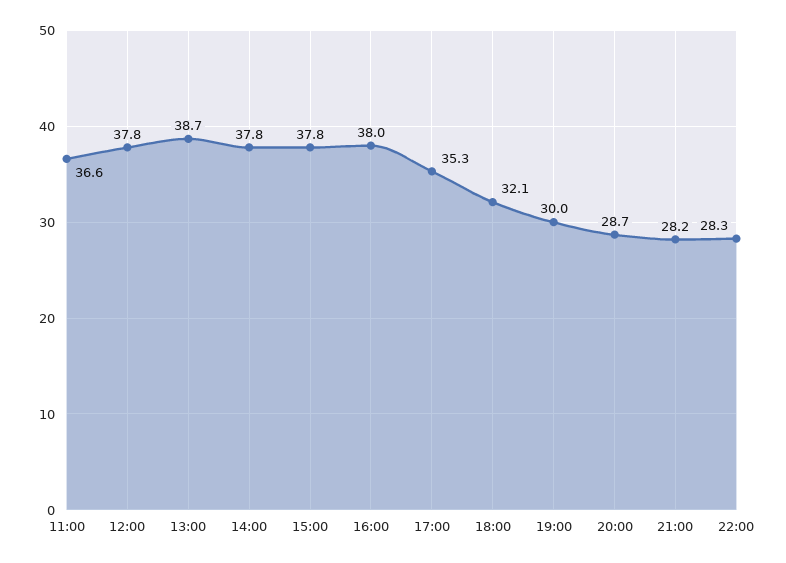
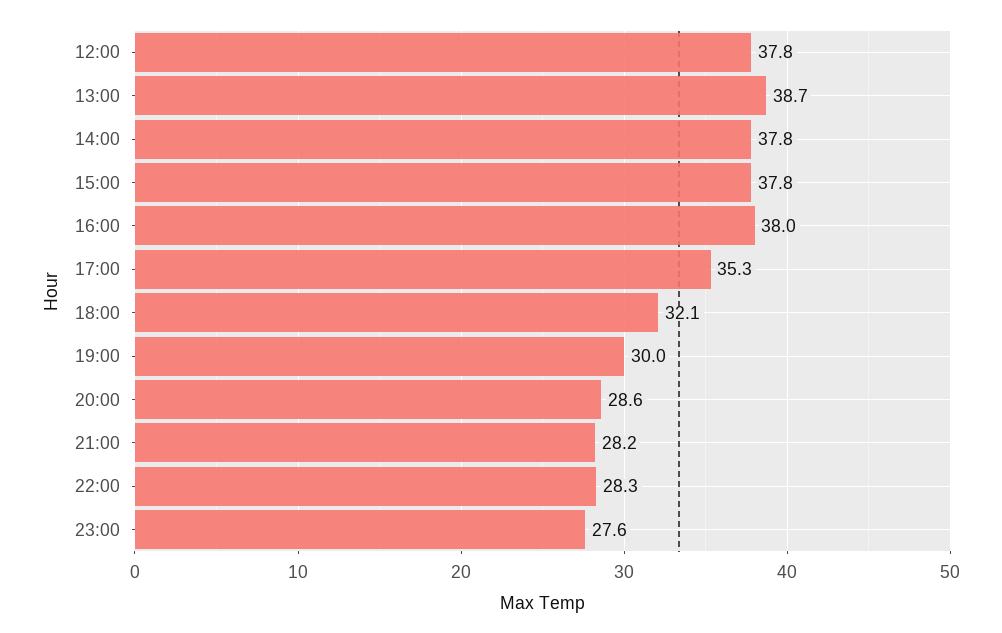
11:00: 36.6 -> none
20:00: 28.7 -> 28.6
23:00: none -> 27.6

